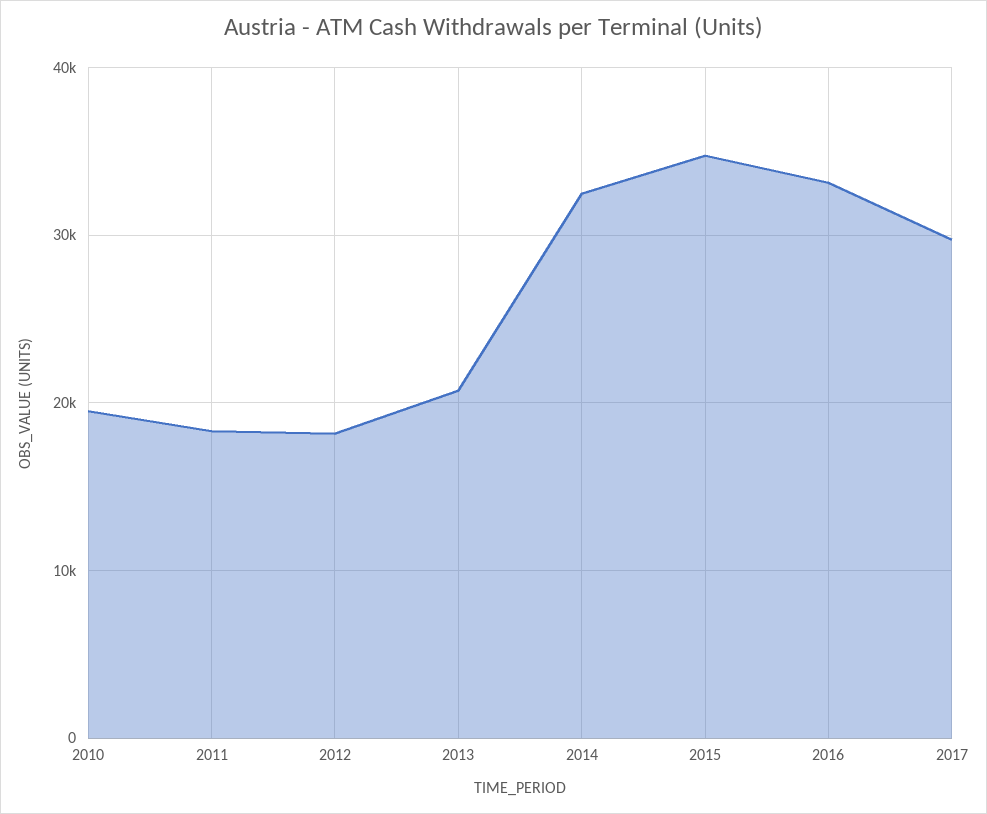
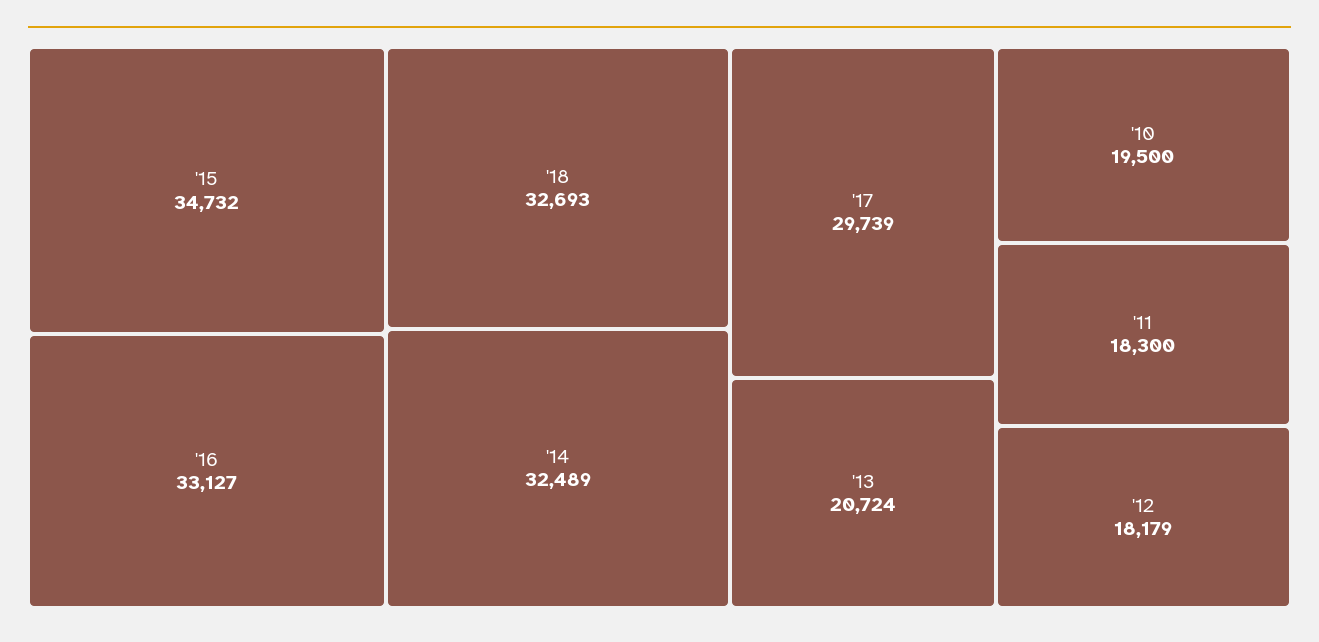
'18: none -> 32693

